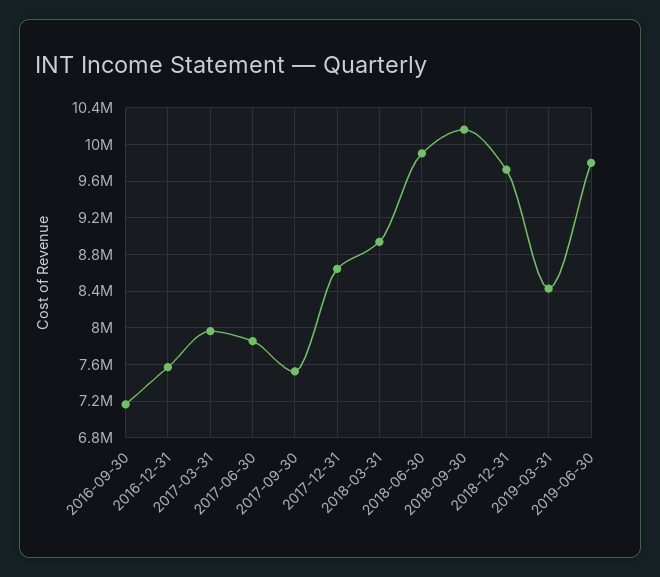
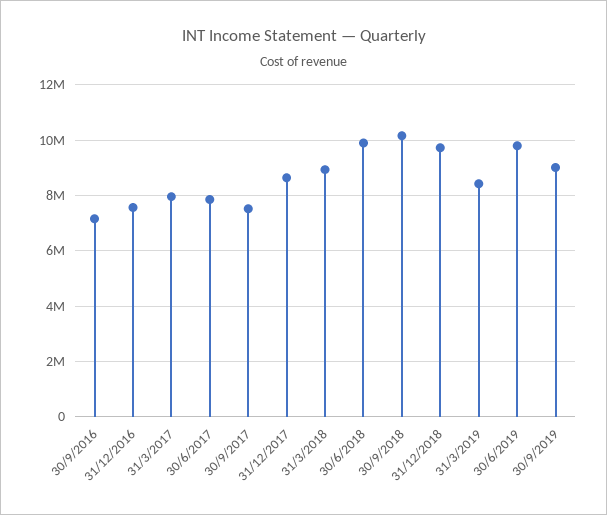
30/9/2019: none -> 9000000

